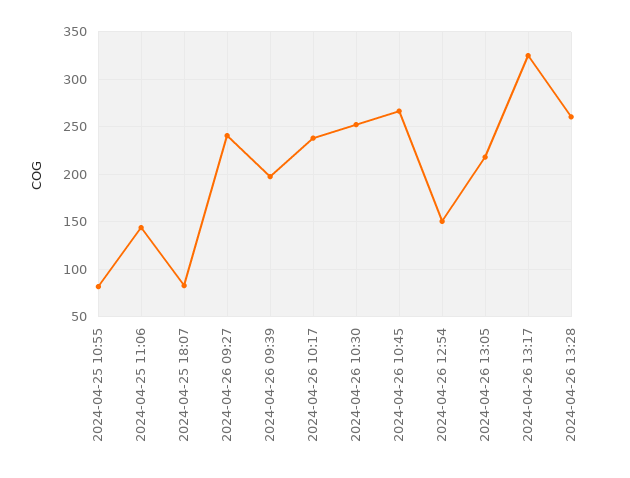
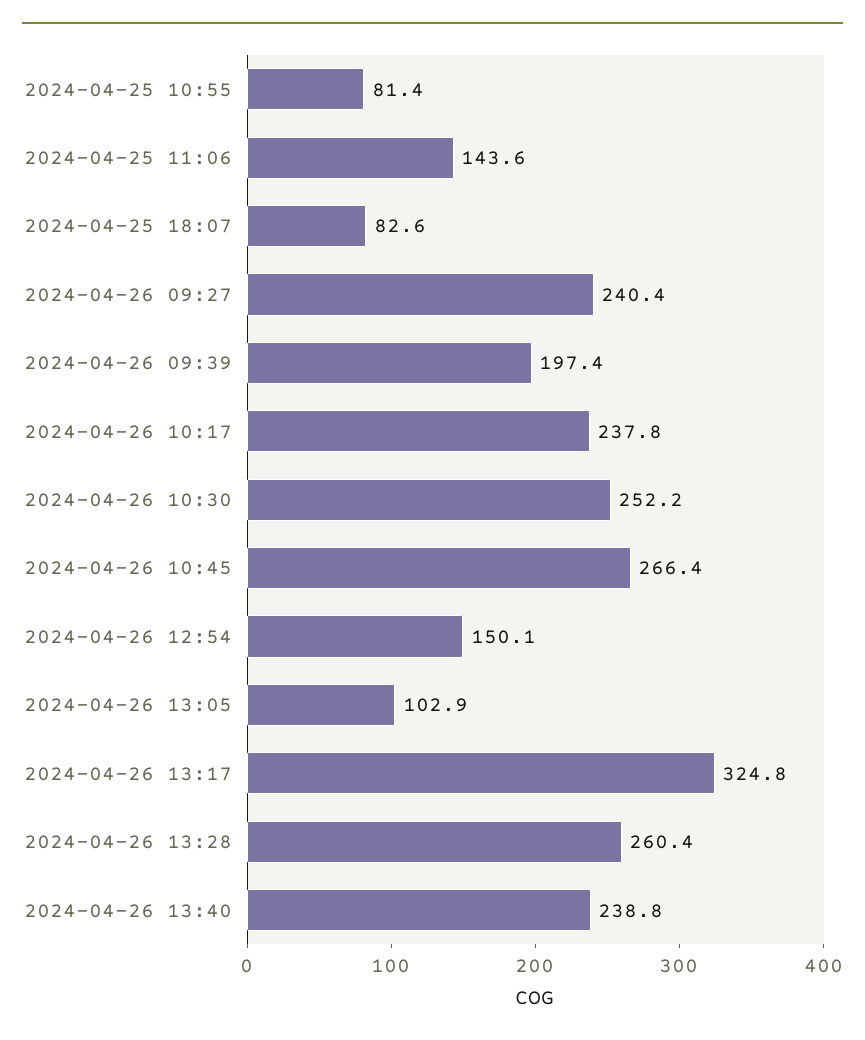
2024-04-26 13:05: 220 -> 102.9
2024-04-26 13:40: none -> 238.8

